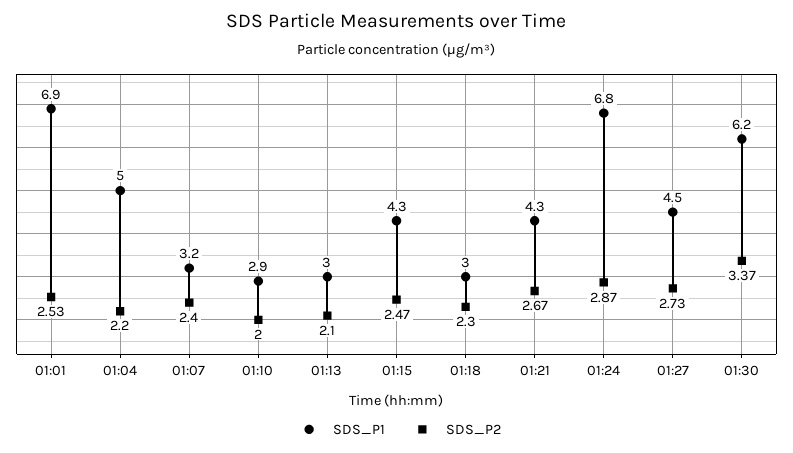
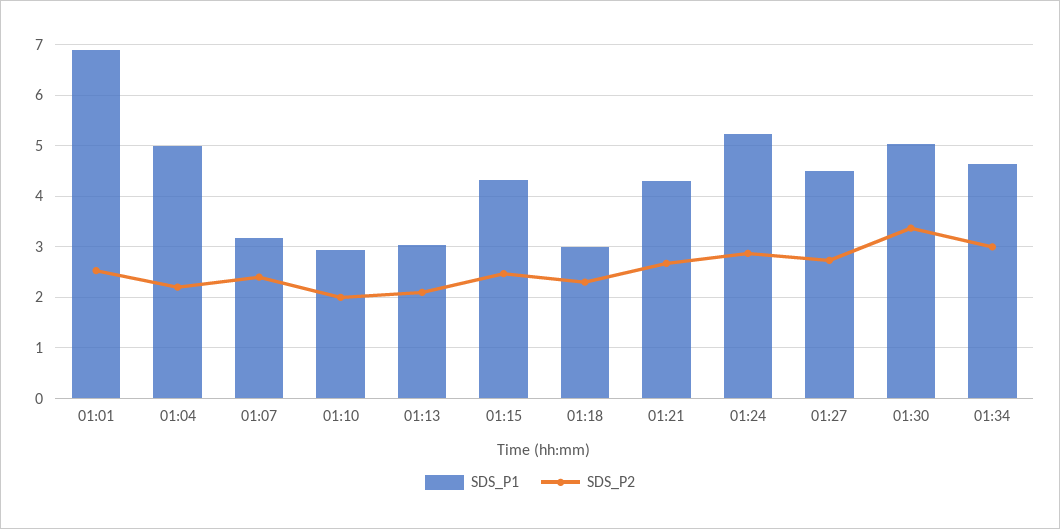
SDS_P1, 01:24: 6.8 -> 5.2
SDS_P1, 01:30: 6.2 -> 5
SDS_P1, 01:34: none -> 4.6
SDS_P2, 01:34: none -> 3

